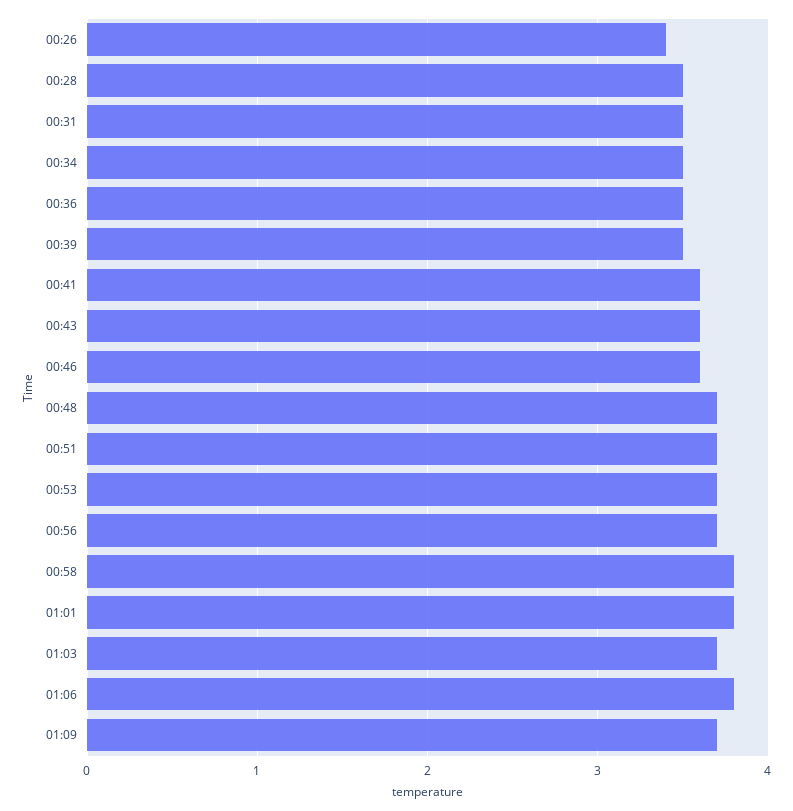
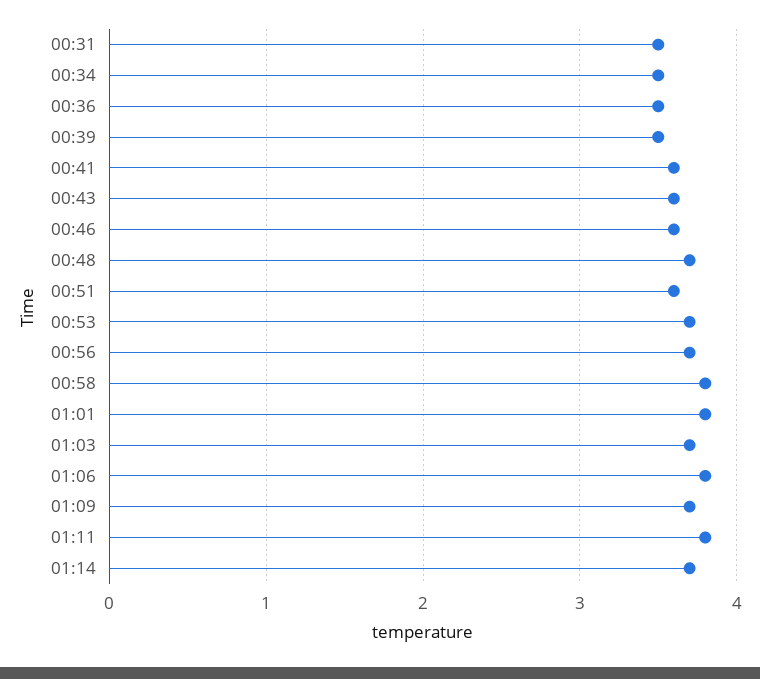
00:26: 3.4 -> none
00:28: 3.5 -> none
00:51: 3.7 -> 3.6
01:11: none -> 3.8
01:14: none -> 3.7

